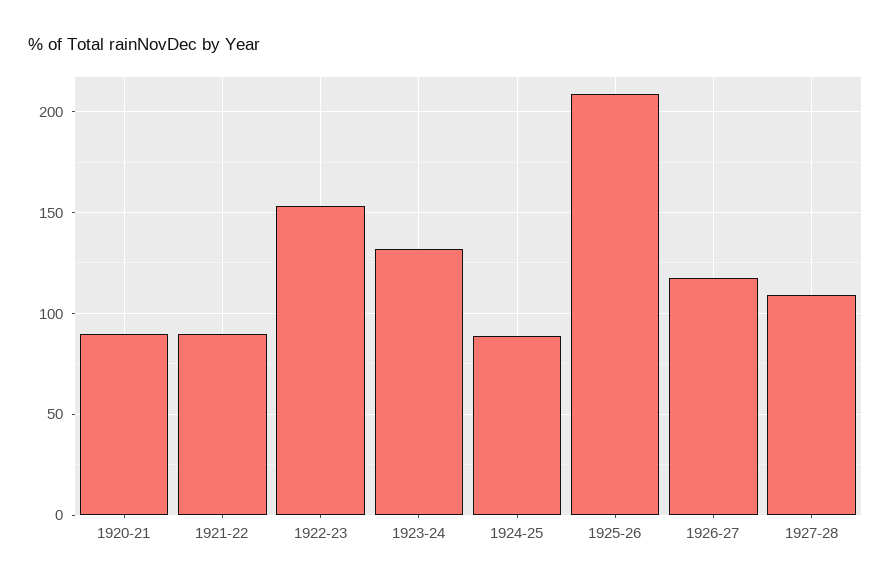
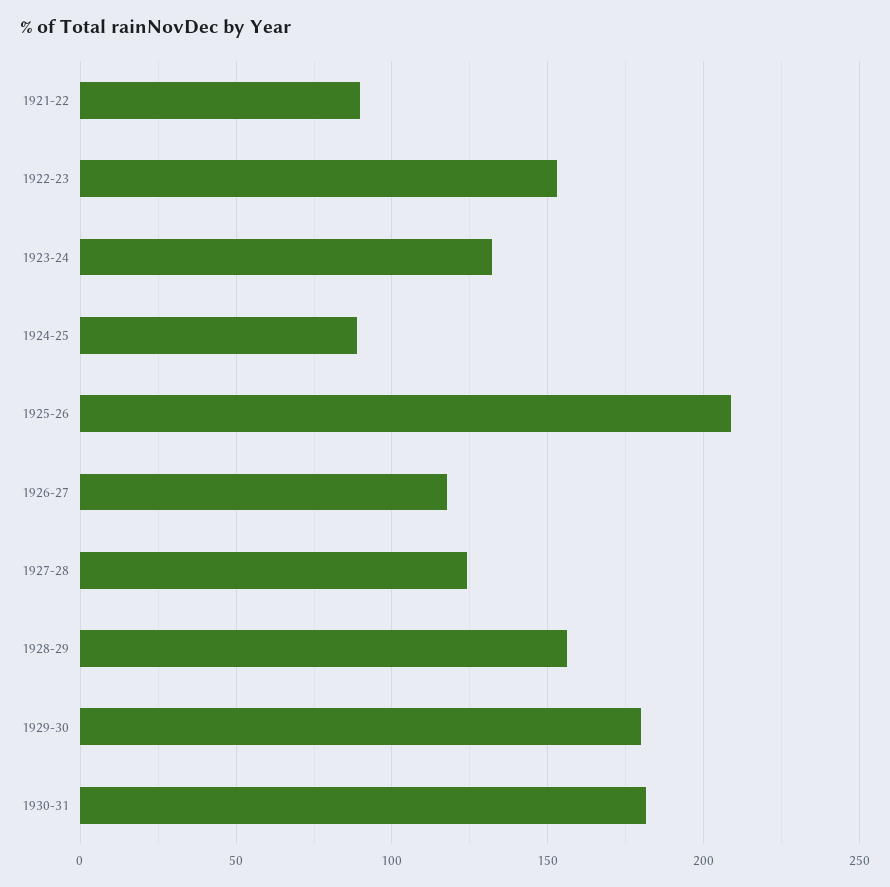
1920-21: 90 -> none
1927-28: 110 -> 125
1928-29: none -> 155
1929-30: none -> 180
1930-31: none -> 180

